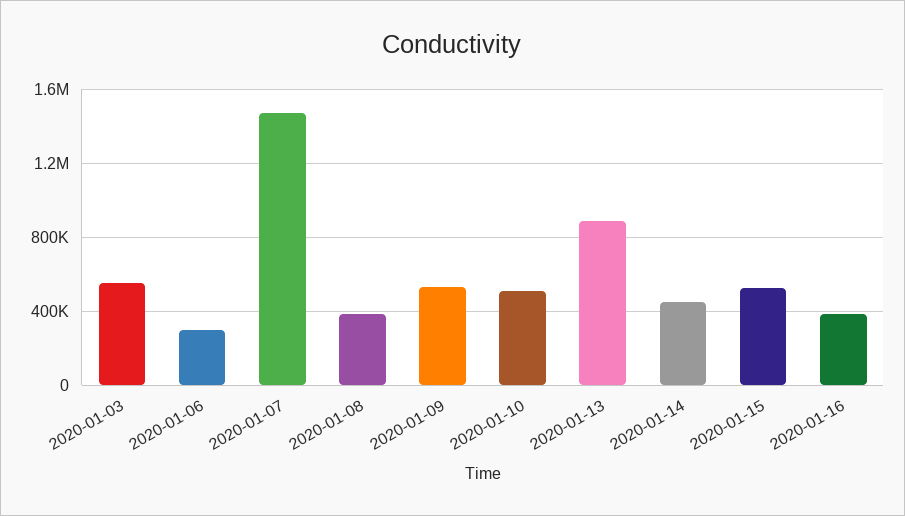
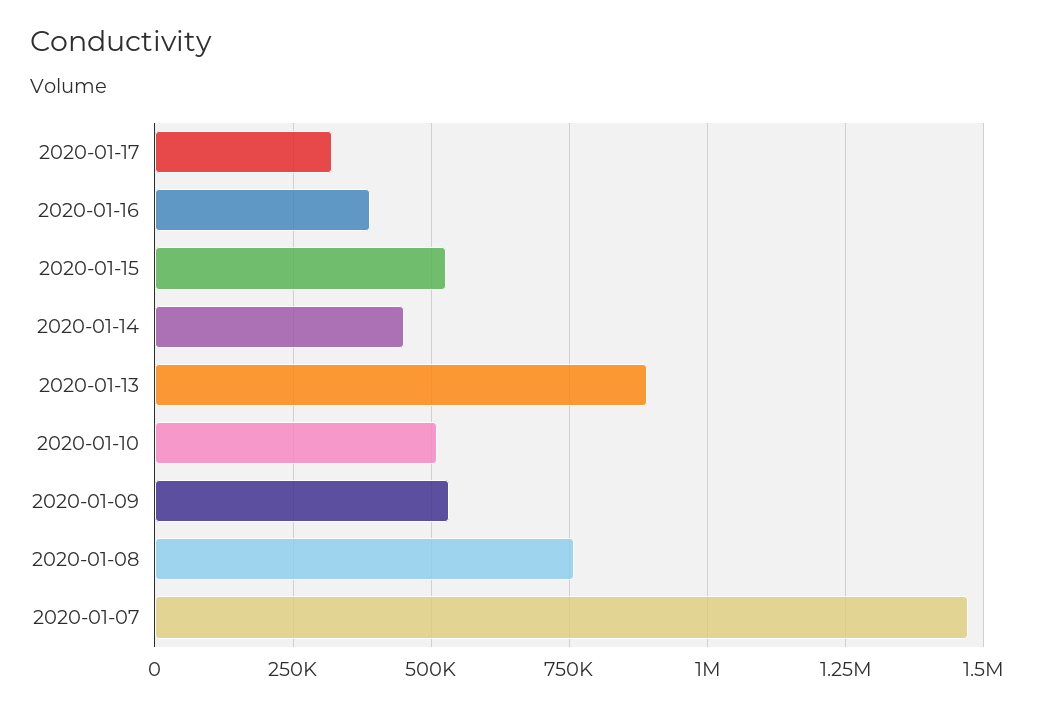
2020-01-03: 550000 -> none
2020-01-06: 300000 -> none
2020-01-08: 400000 -> 750000
2020-01-17: none -> 325000

